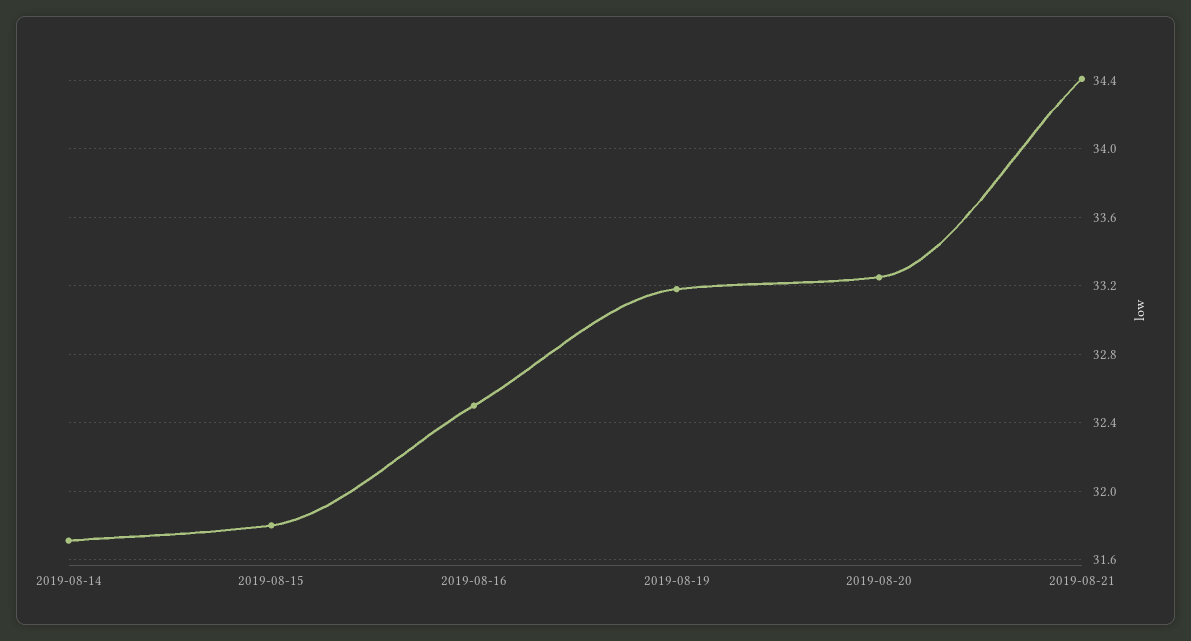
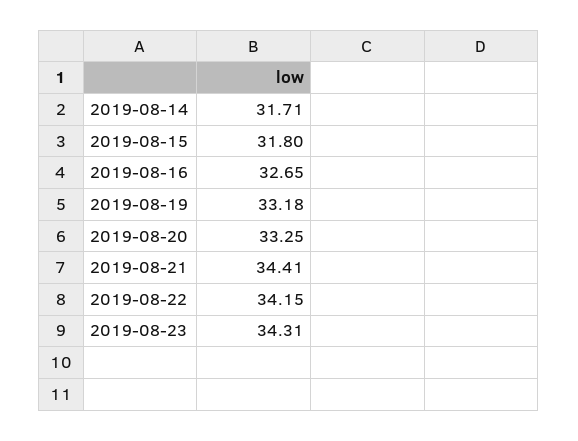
2019-08-16: 32.5 -> 32.65
2019-08-22: none -> 34.15
2019-08-23: none -> 34.31

